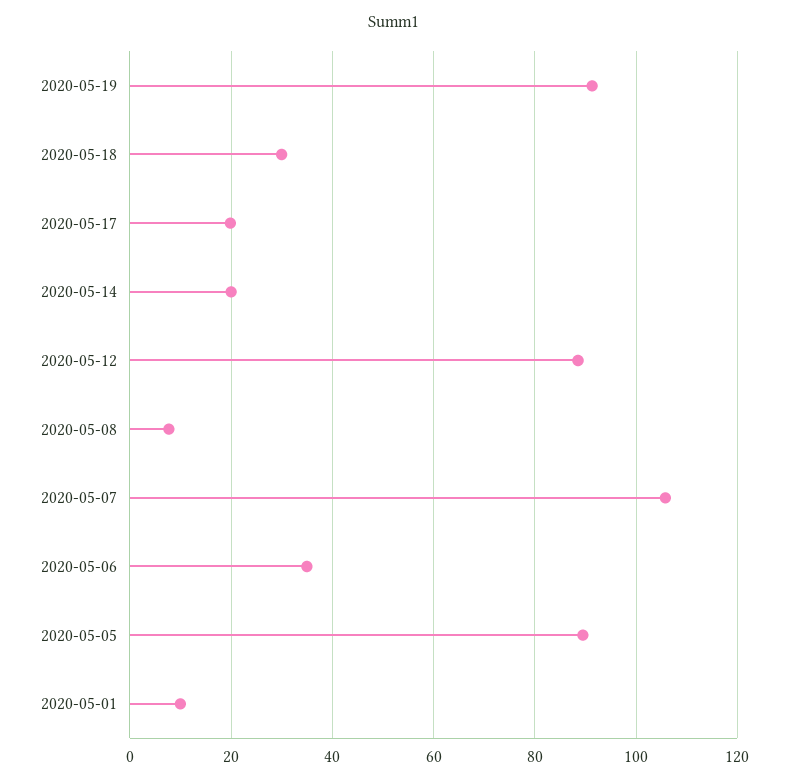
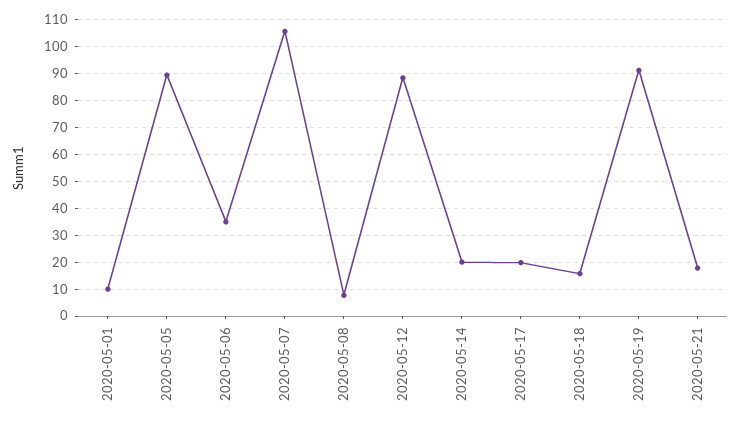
2020-05-18: 30 -> 15
2020-05-21: none -> 17.5

